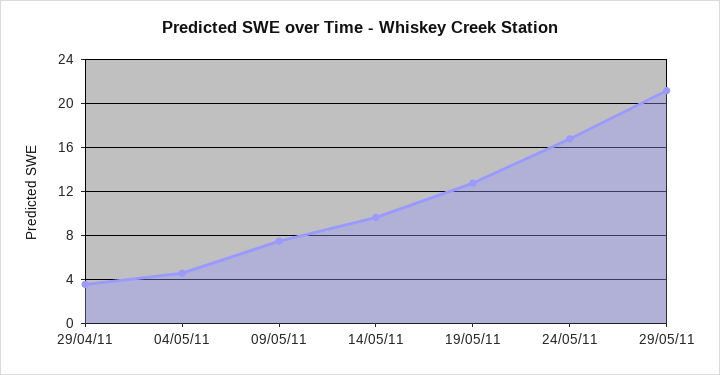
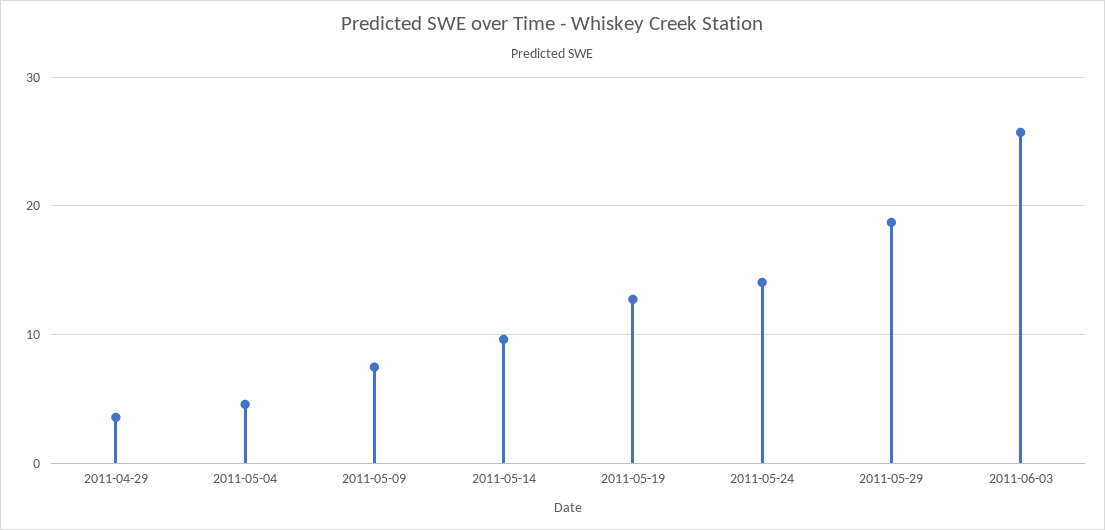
24/05/11: 17 -> 14
29/05/11: 21 -> 19
2011-06-03: none -> 26

